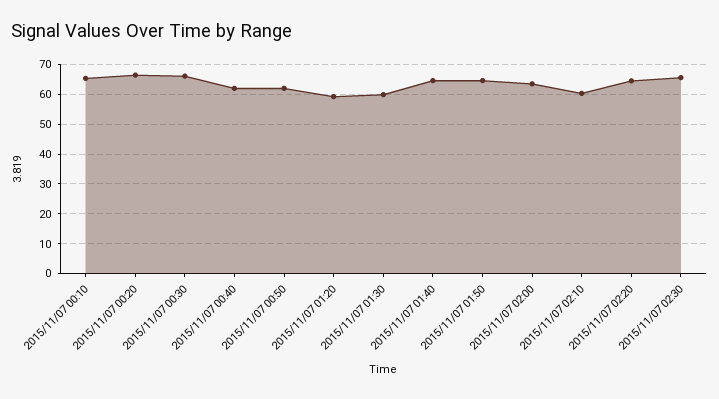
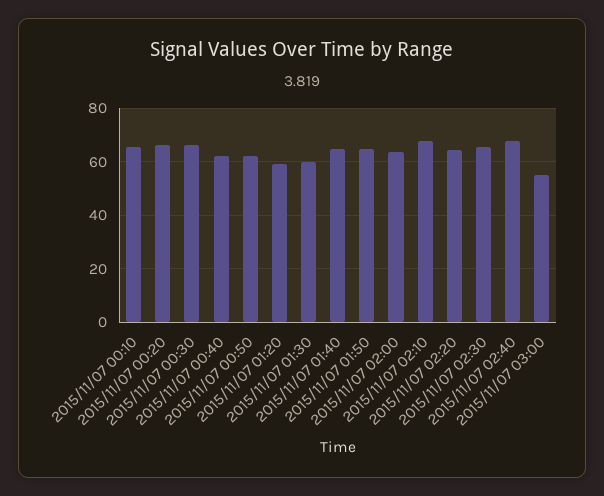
2015/11/07 02:10: 60 -> 67.5
2015/11/07 02:40: none -> 67.5
2015/11/07 03:00: none -> 55

